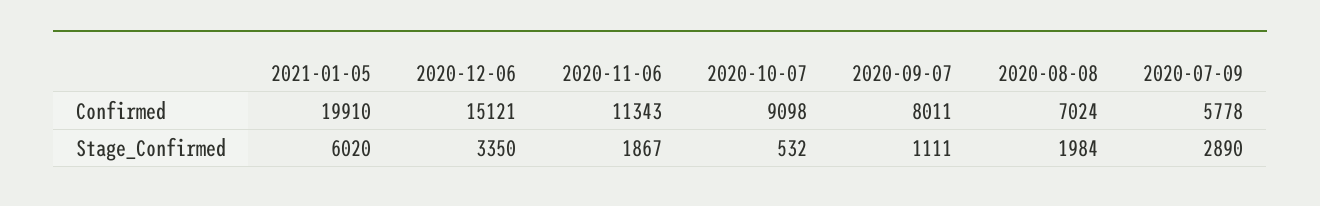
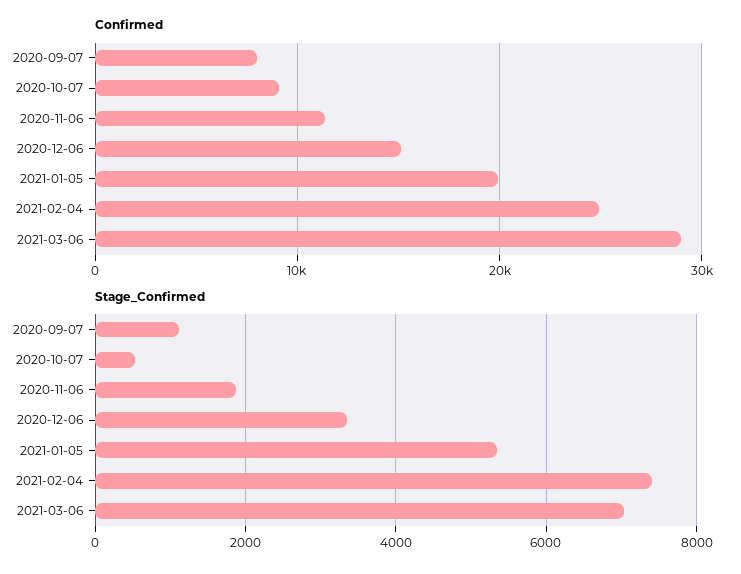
Confirmed, 2020-08-08: 7024 -> none
Confirmed, 2020-07-09: 5778 -> none
Stage_Confirmed, 2021-01-05: 6020 -> 5400
Stage_Confirmed, 2020-08-08: 1984 -> none
Stage_Confirmed, 2020-07-09: 2890 -> none
Confirmed, 2021-02-04: none -> 25000
Confirmed, 2021-03-06: none -> 29000
Stage_Confirmed, 2021-02-04: none -> 7400
Stage_Confirmed, 2021-03-06: none -> 7000

